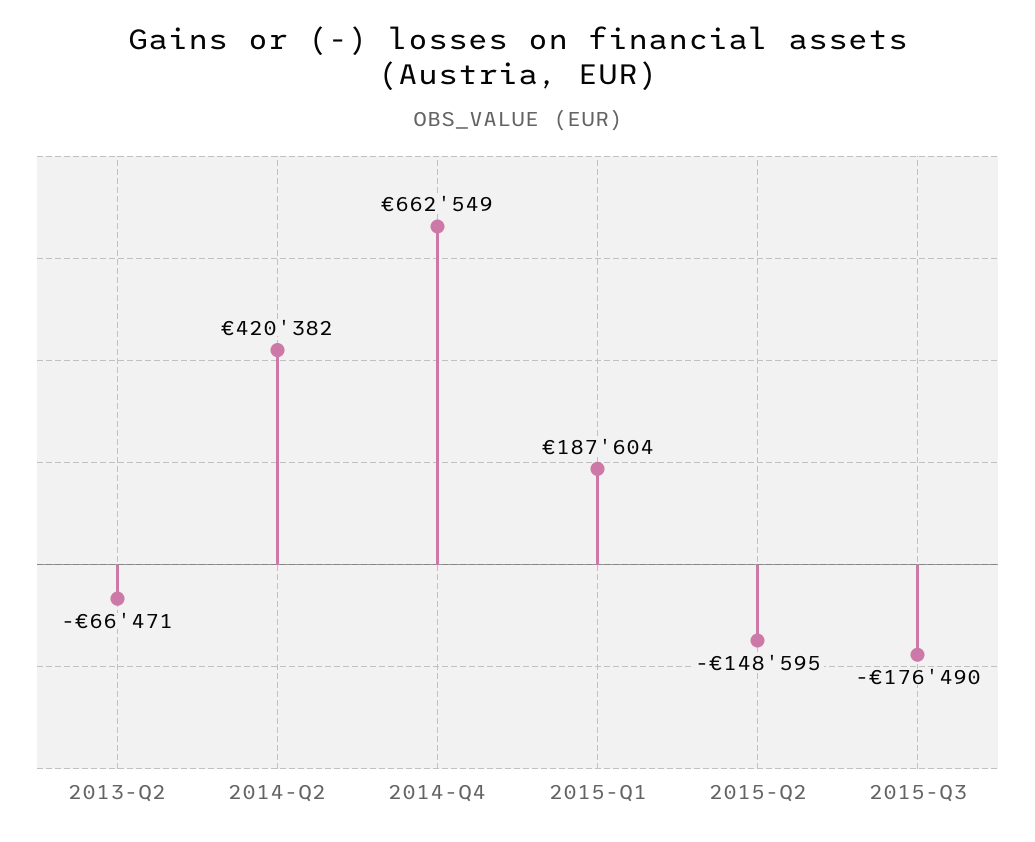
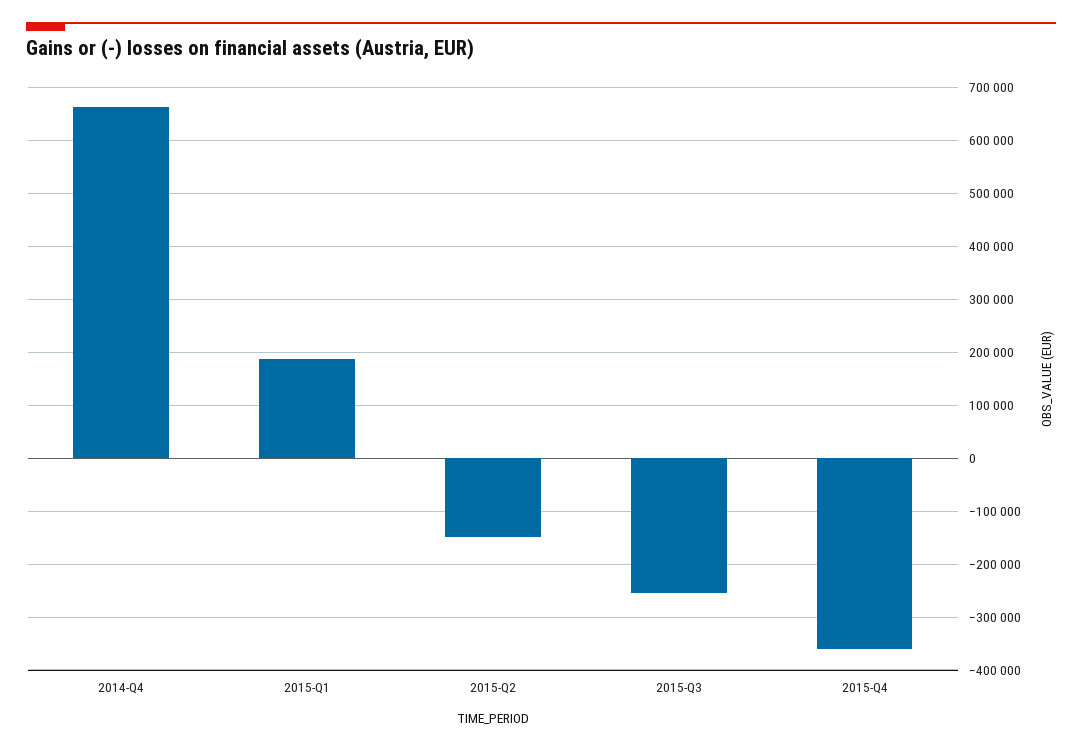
2013-Q2: -66471 -> none
2014-Q2: 420382 -> none
2015-Q3: -176490 -> -260000
2015-Q4: none -> -360000

